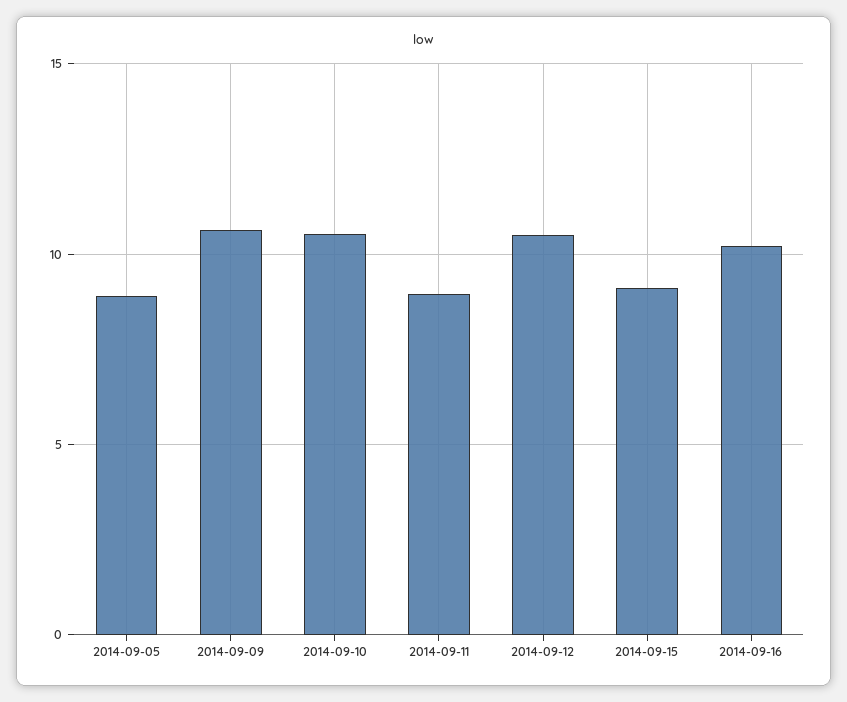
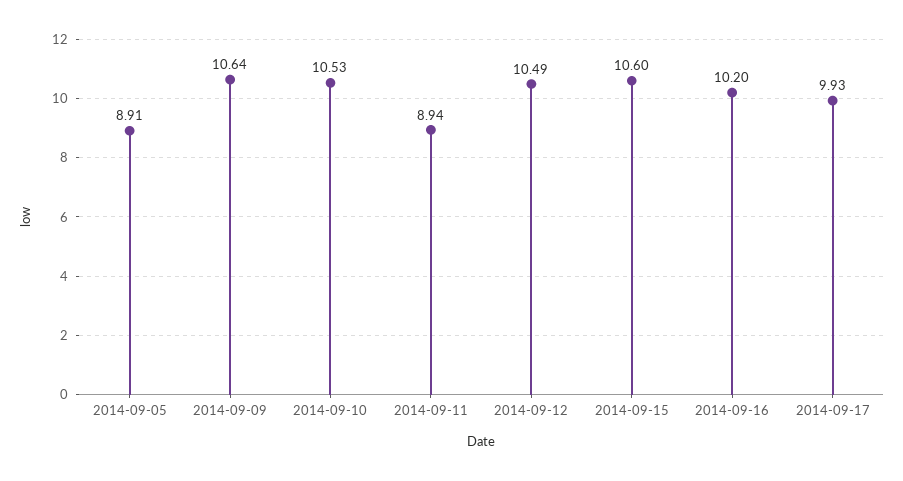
2014-09-15: 9 -> 10.6
2014-09-17: none -> 9.93

